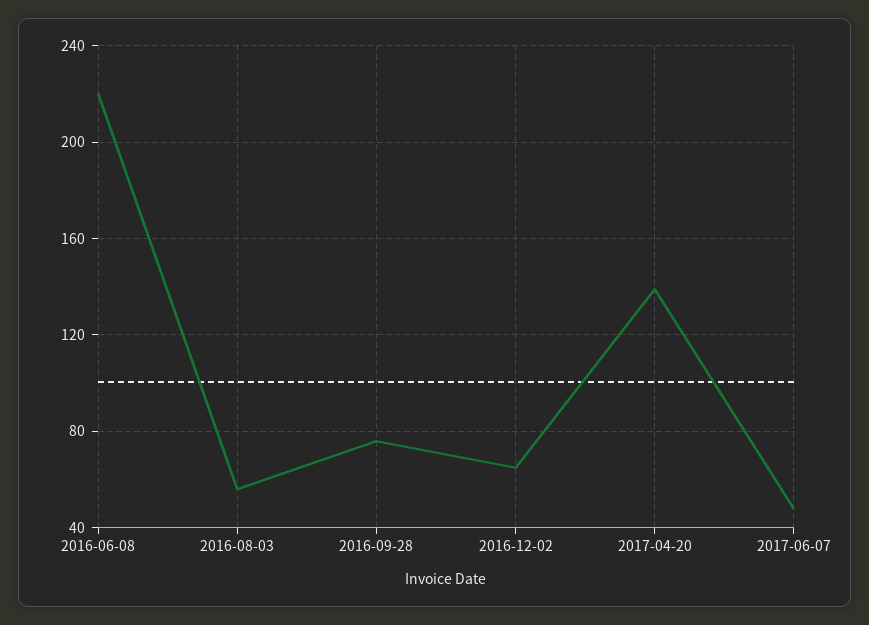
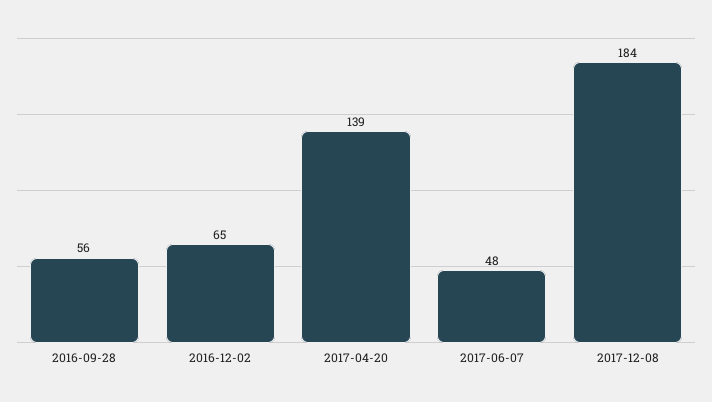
2016-06-08: 220 -> none
2016-08-03: 55 -> none
2016-09-28: 75 -> 56
2017-12-08: none -> 184

